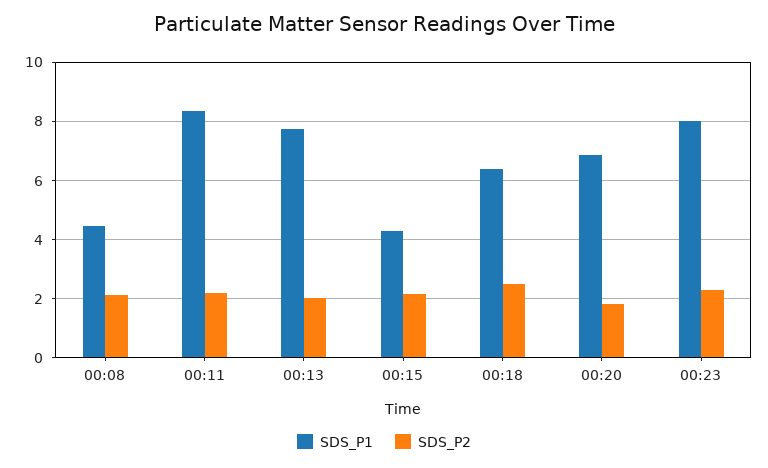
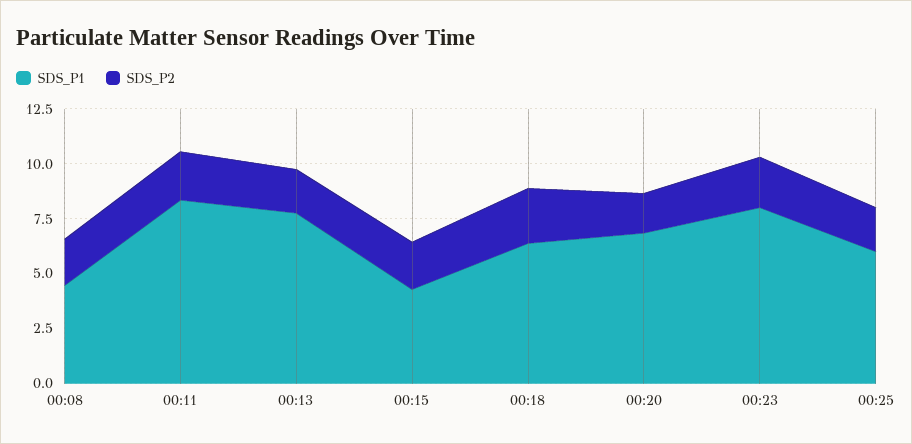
SDS_P1, 00:25: none -> 6
SDS_P2, 00:25: none -> 2

